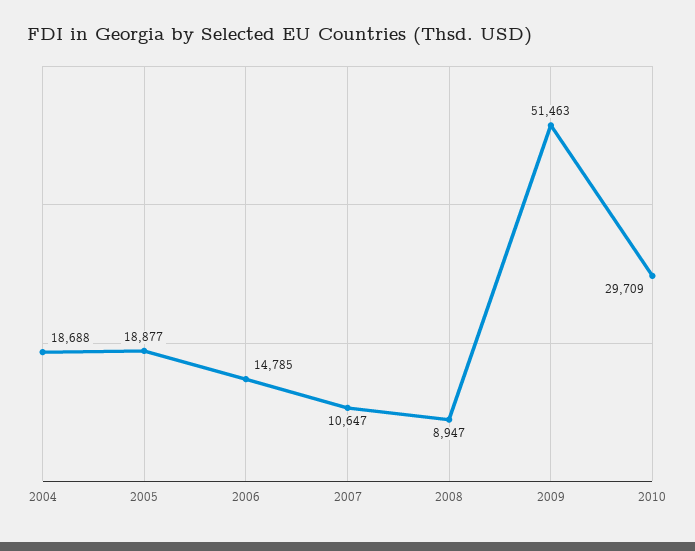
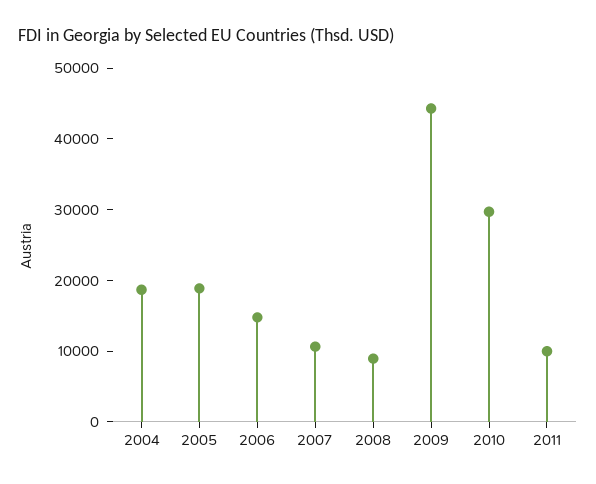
2009: 51463 -> 44000
2011: none -> 10000

